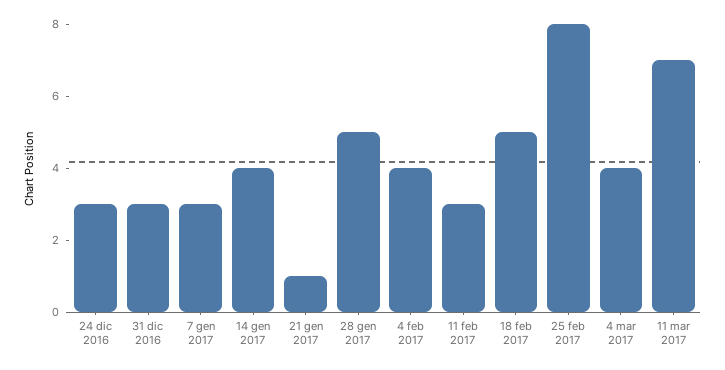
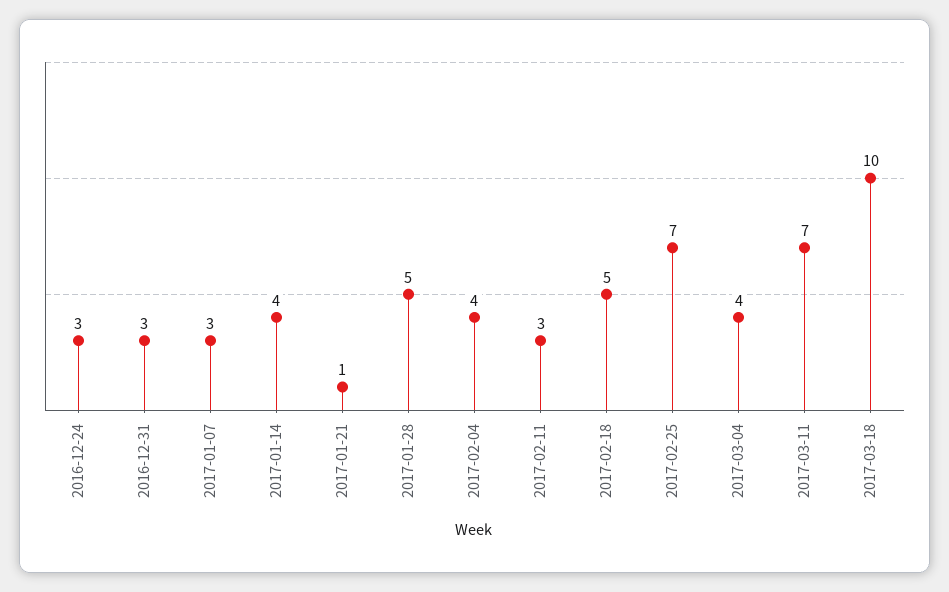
25 feb 2017: 8 -> 7
2017-03-18: none -> 10

